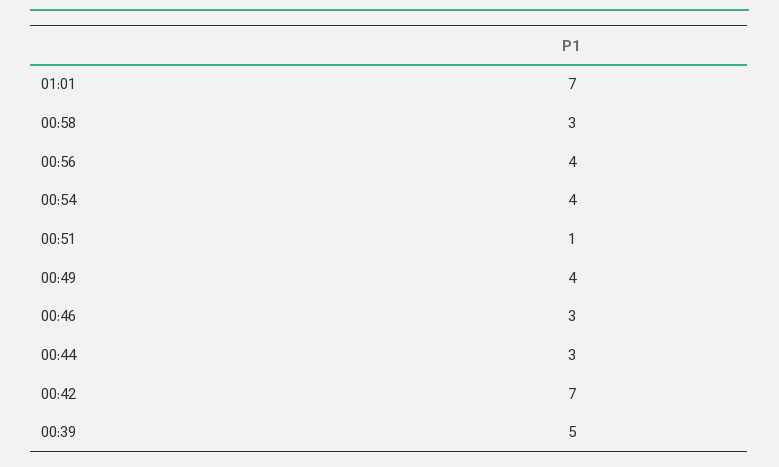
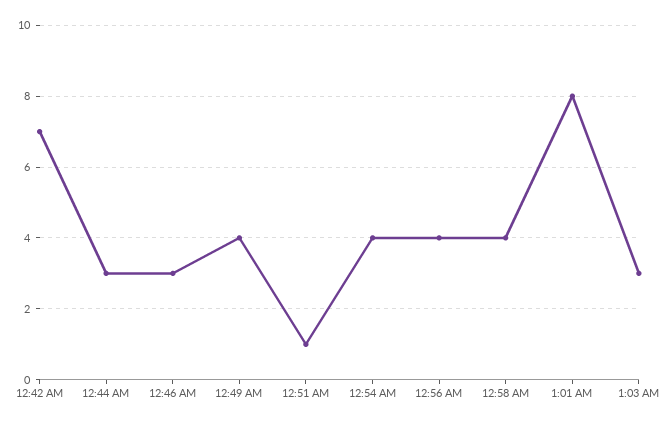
01:01: 7 -> 8
00:58: 3 -> 4
00:39: 5 -> none
1:03 AM: none -> 3

